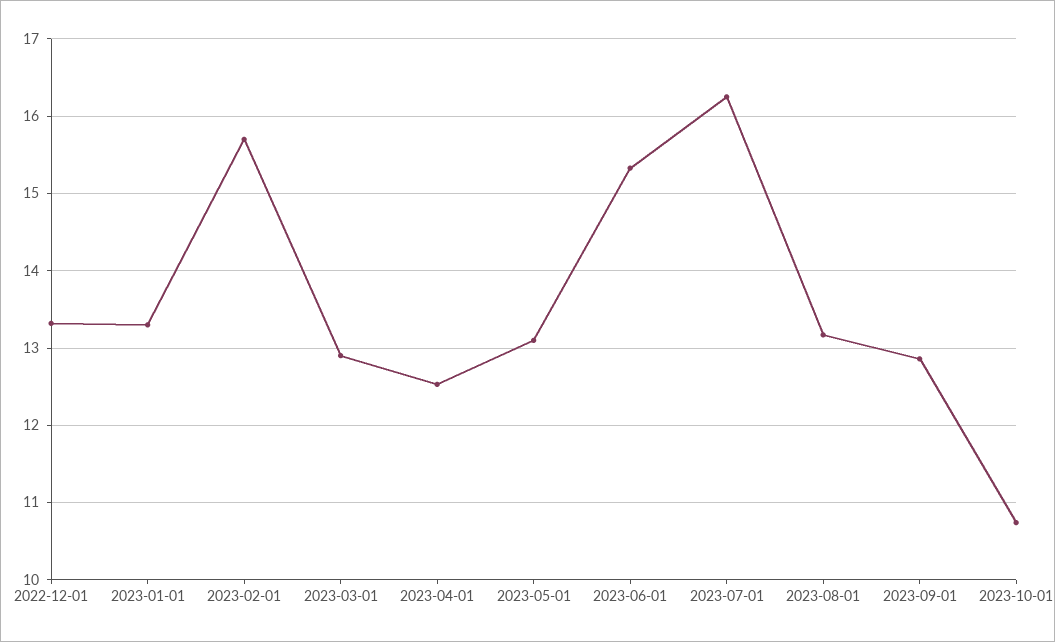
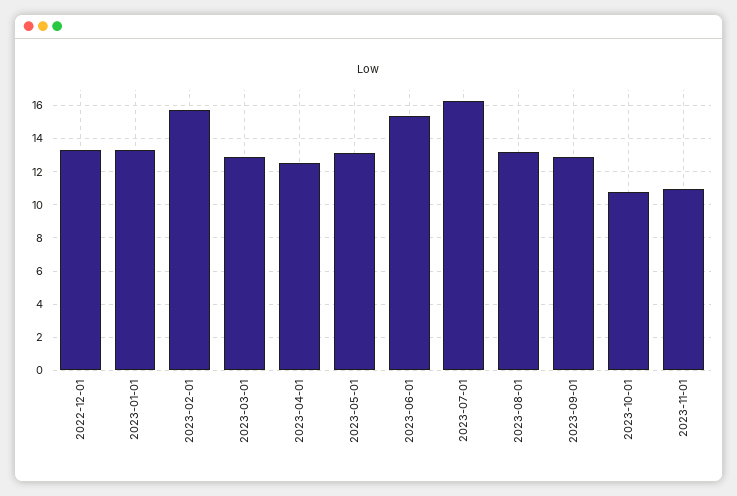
2023-11-01: none -> 11

